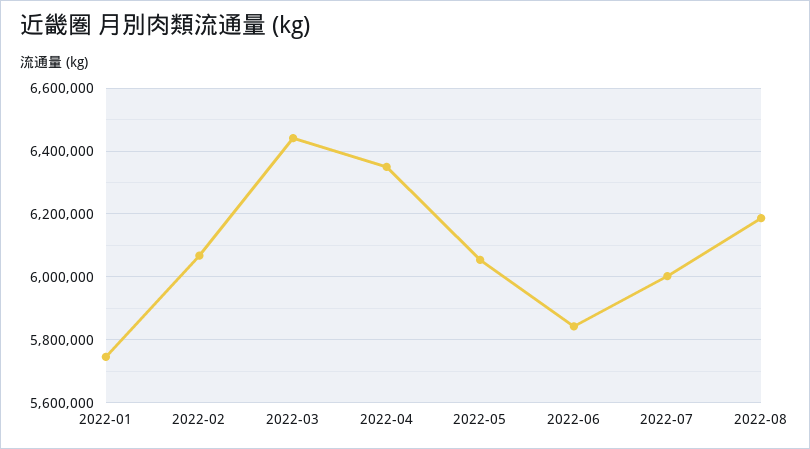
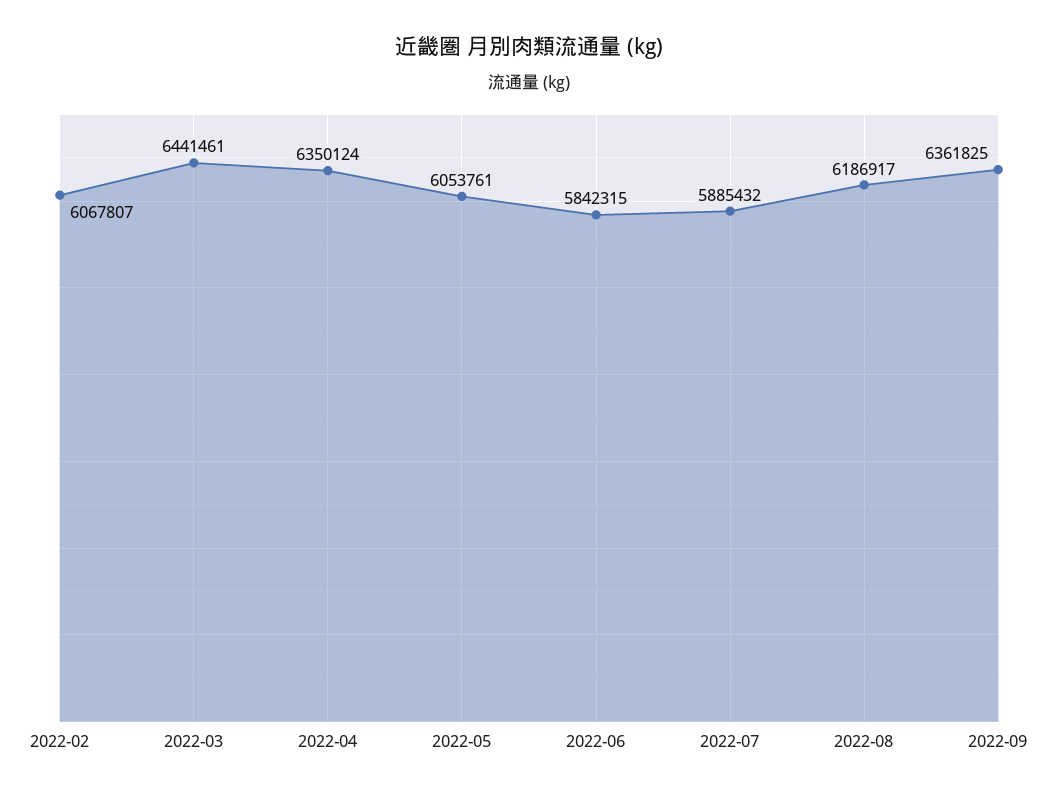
2022-01: 5740000 -> none
2022-07: 6000000 -> 5885432
2022-09: none -> 6361825

